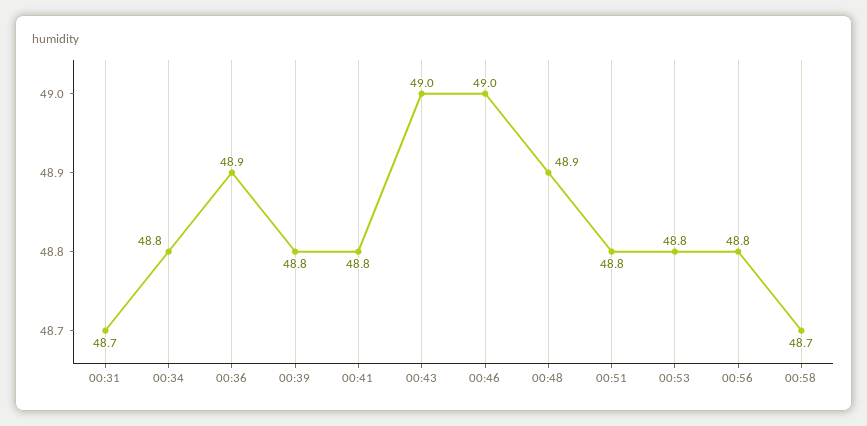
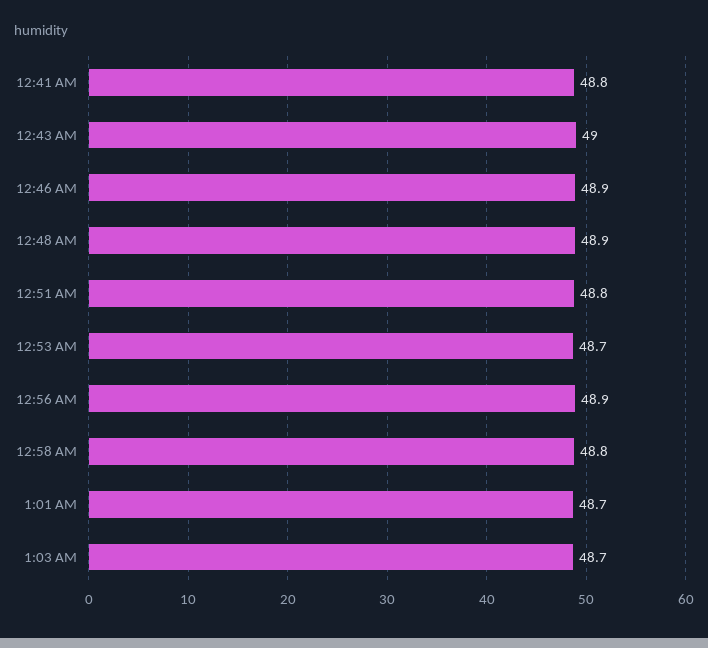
00:31: 48.7 -> none
00:34: 48.8 -> none
00:36: 48.9 -> none
00:39: 48.8 -> none
00:46: 49 -> 48.9
00:53: 48.8 -> 48.7
00:56: 48.8 -> 48.9
00:58: 48.7 -> 48.8
1:01 AM: none -> 48.7
1:03 AM: none -> 48.7

